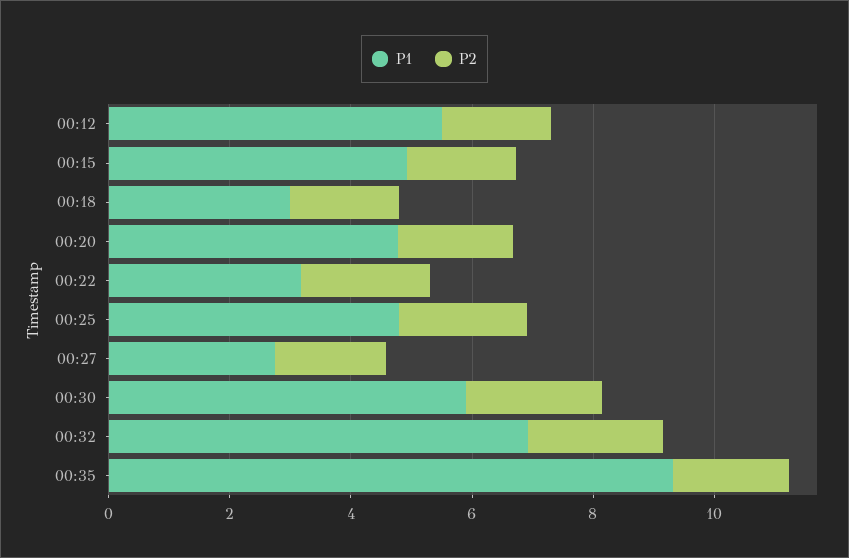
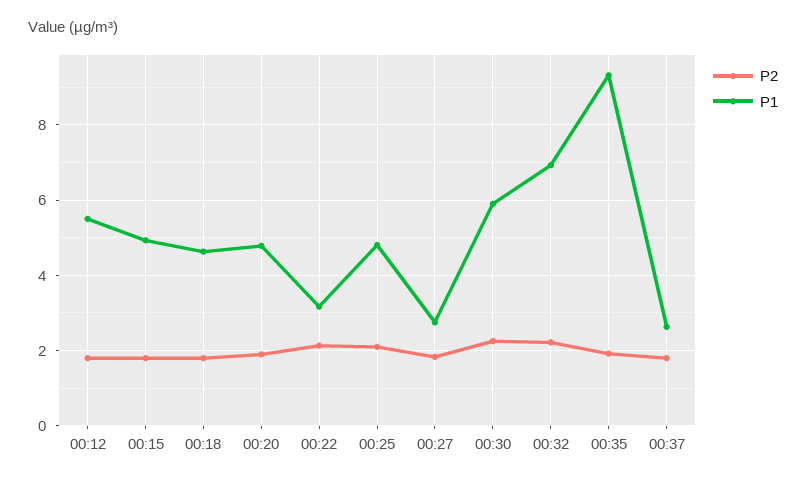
P1, 00:18: 3 -> 4.6
P2, 00:37: none -> 1.8
P1, 00:37: none -> 2.6

